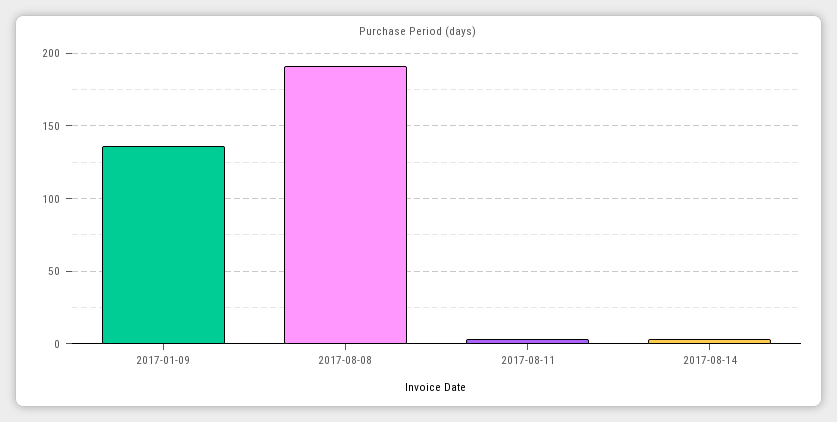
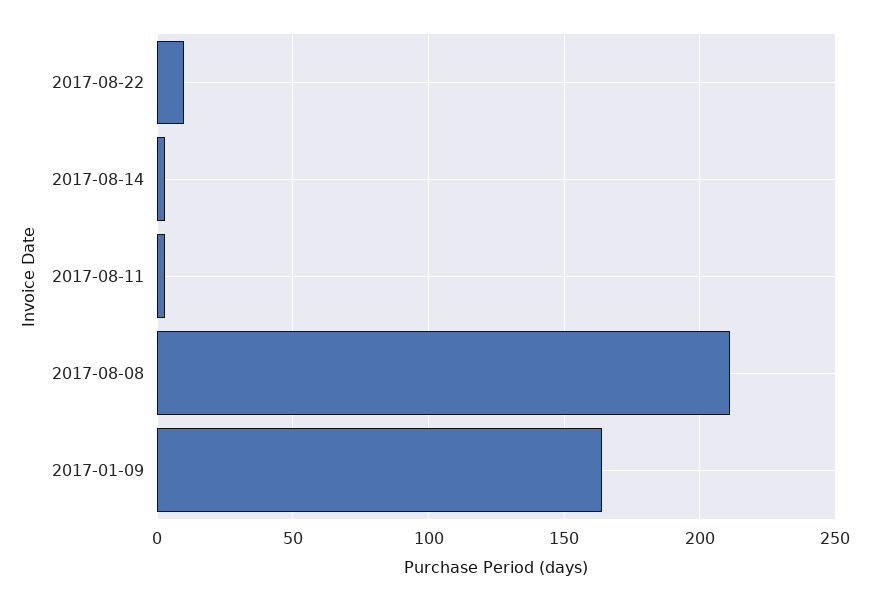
2017-01-09: 135 -> 165
2017-08-08: 190 -> 210
2017-08-22: none -> 10

